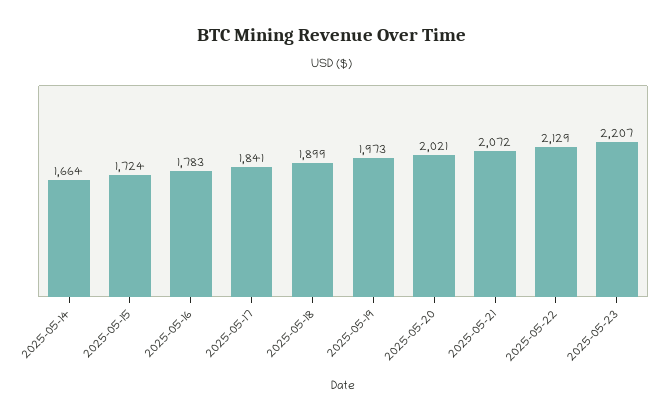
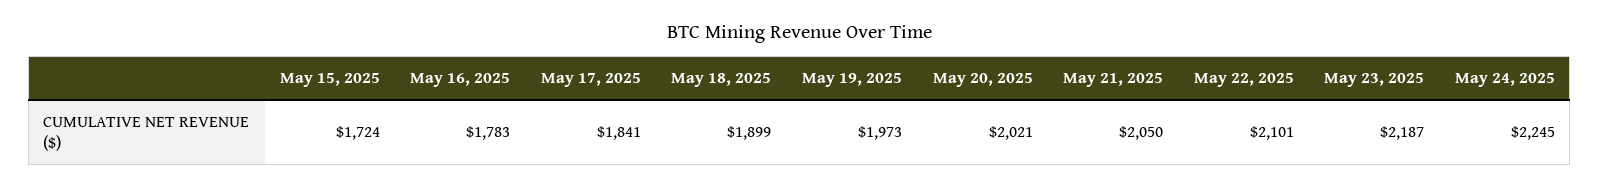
2025-05-14: 1664 -> none
2025-05-21: 2072 -> 2050
2025-05-22: 2129 -> 2101
2025-05-23: 2207 -> 2187
May 24, 2025: none -> 2245

